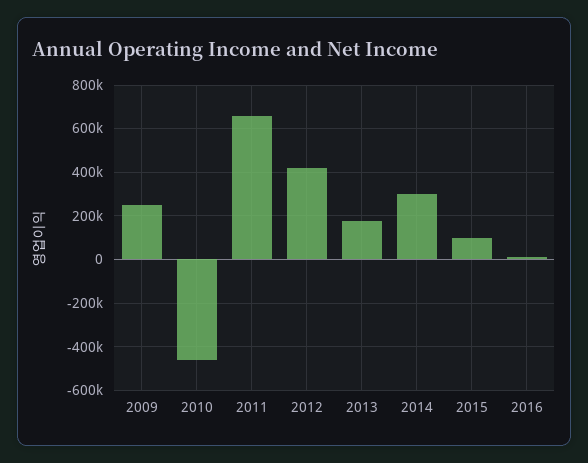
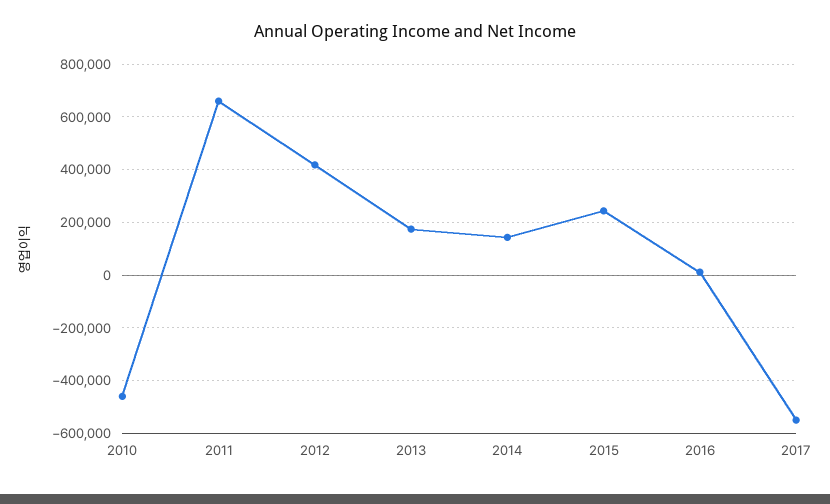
2009: 250000 -> none
2014: 300000 -> 150000
2015: 100000 -> 250000
2017: none -> -550000

